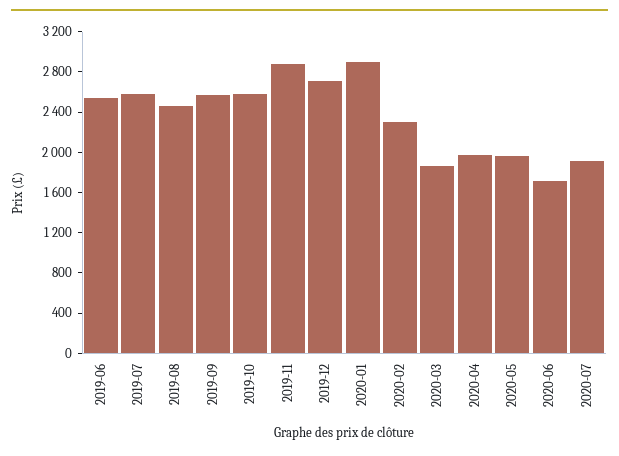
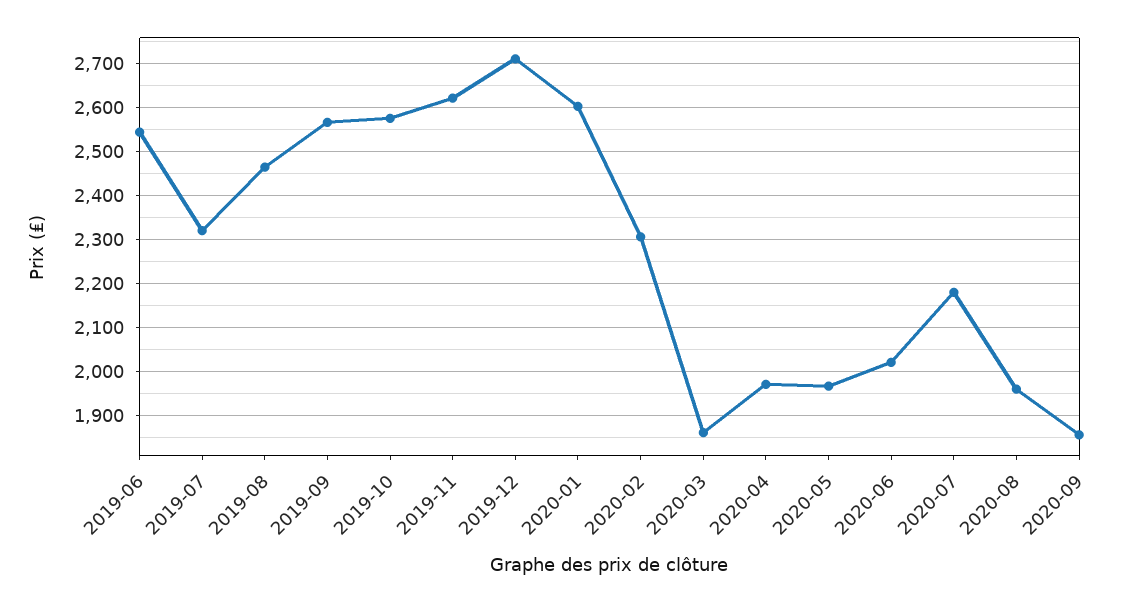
2019-07: 2600 -> 2320
2019-11: 2900 -> 2620
2020-01: 2900 -> 2600
2020-06: 1700 -> 2020
2020-07: 1900 -> 2180
2020-08: none -> 1960
2020-09: none -> 1860

